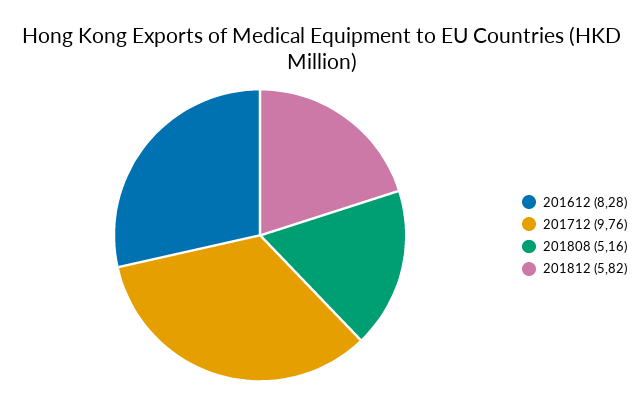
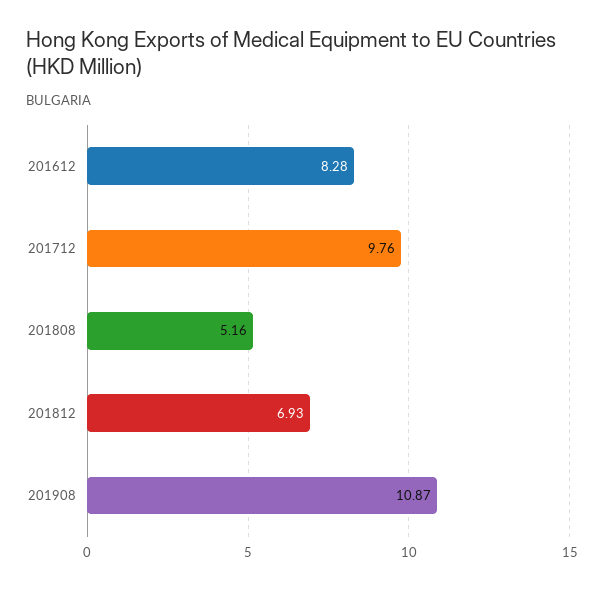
201812: 5.82 -> 6.93
201908: none -> 10.87

